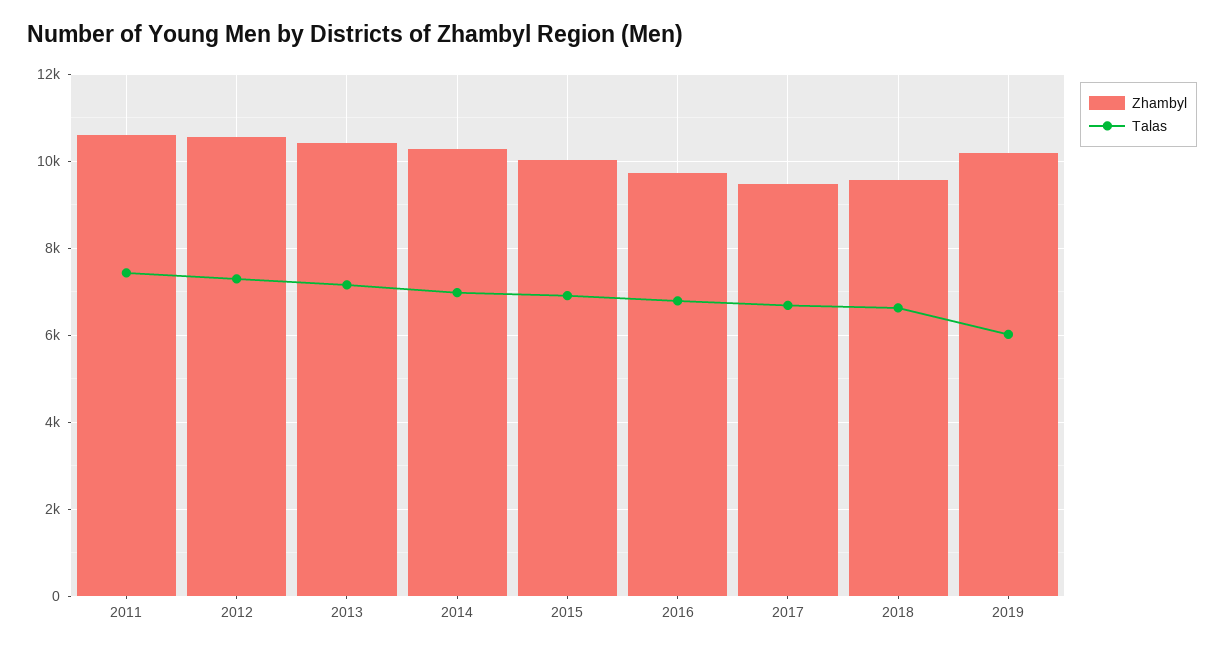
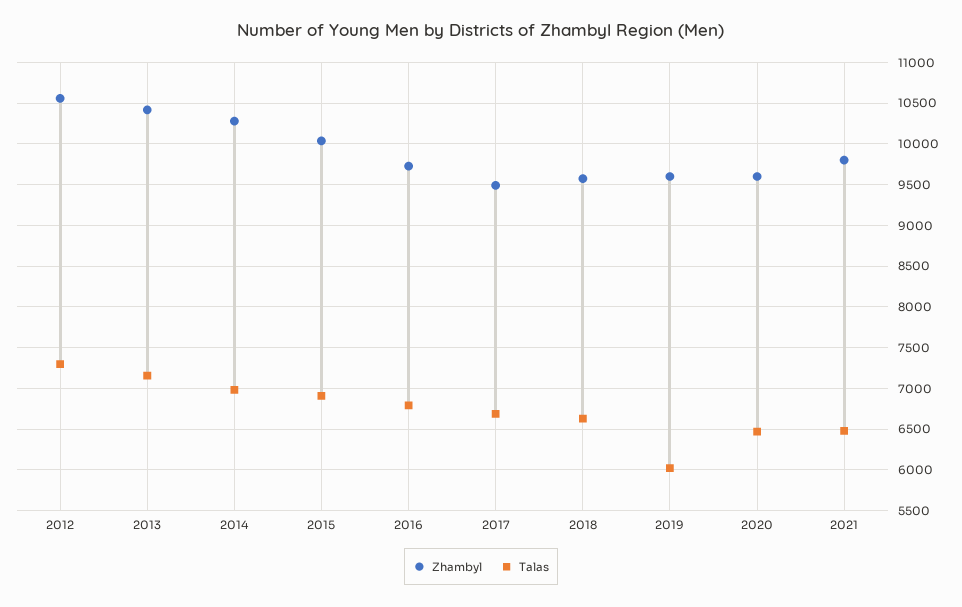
Zhambyl, 2011: 10600 -> none
Talas, 2011: 7400 -> none
Zhambyl, 2019: 10200 -> 9600
Zhambyl, 2020: none -> 9600
Talas, 2020: none -> 6500
Zhambyl, 2021: none -> 9800
Talas, 2021: none -> 6500

